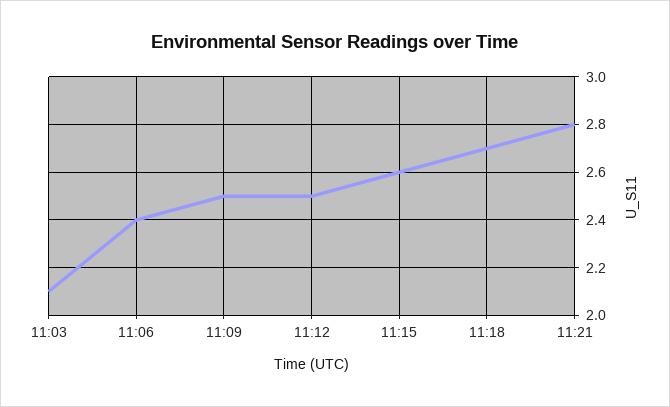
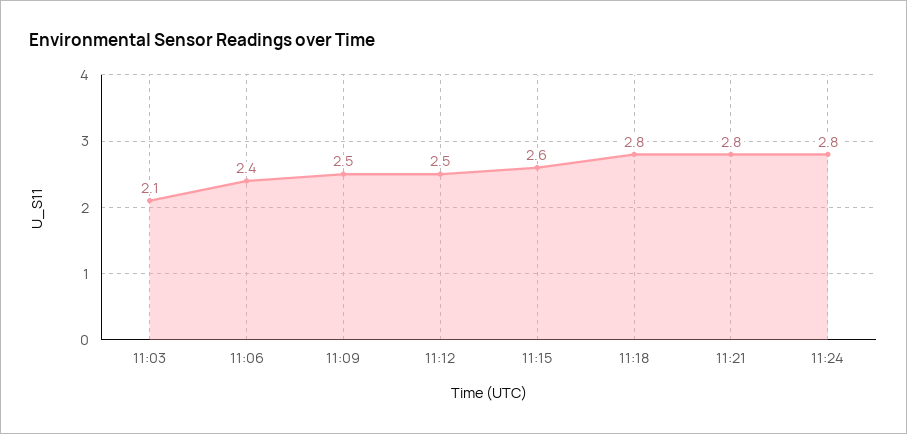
11:18: 2.7 -> 2.8
11:24: none -> 2.8

